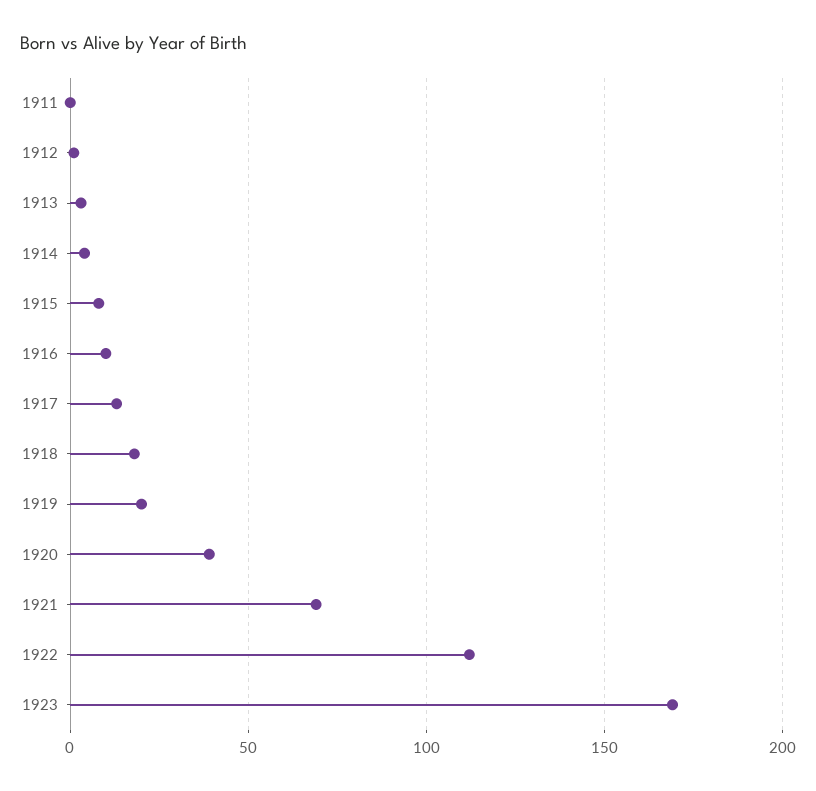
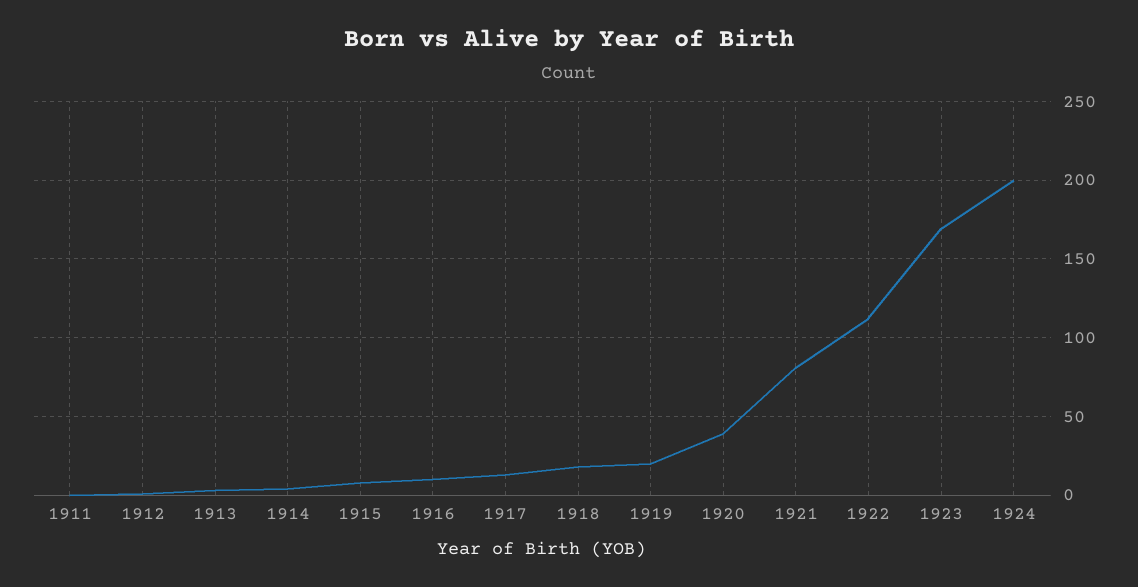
1921: 70 -> 80
1924: none -> 200

